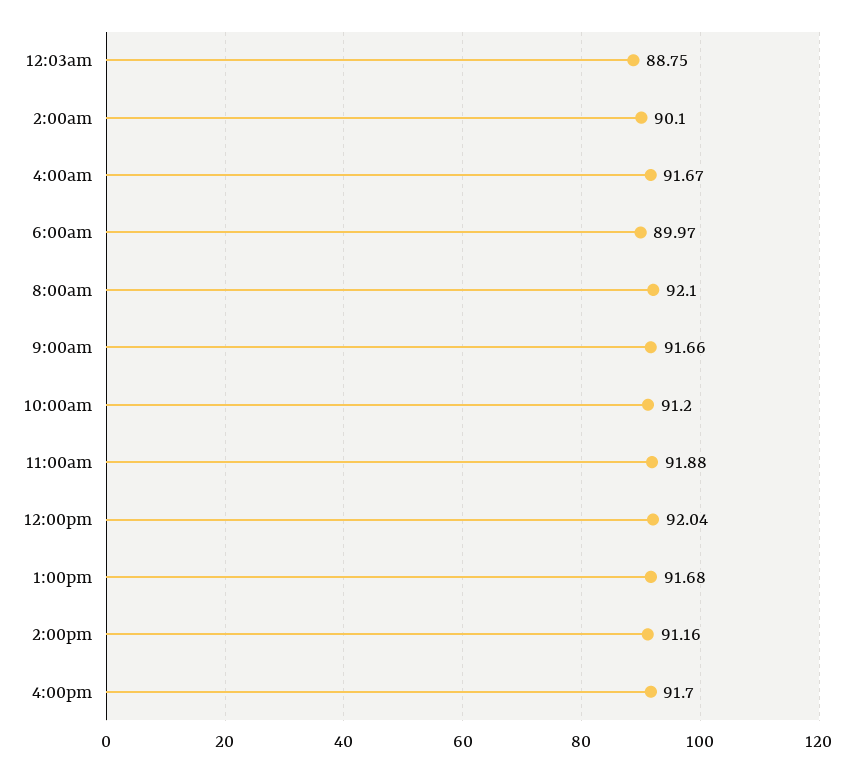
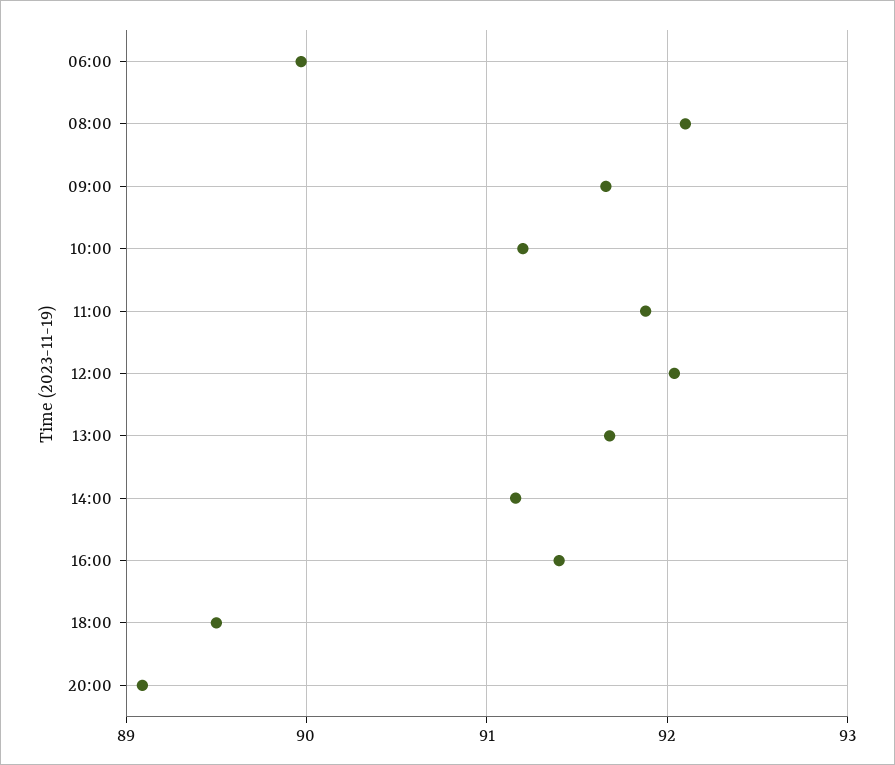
12:03am: 88.75 -> none
2:00am: 90.1 -> none
4:00am: 91.67 -> none
4:00pm: 91.7 -> 91.4
18:00: none -> 89.5
20:00: none -> 89.1

